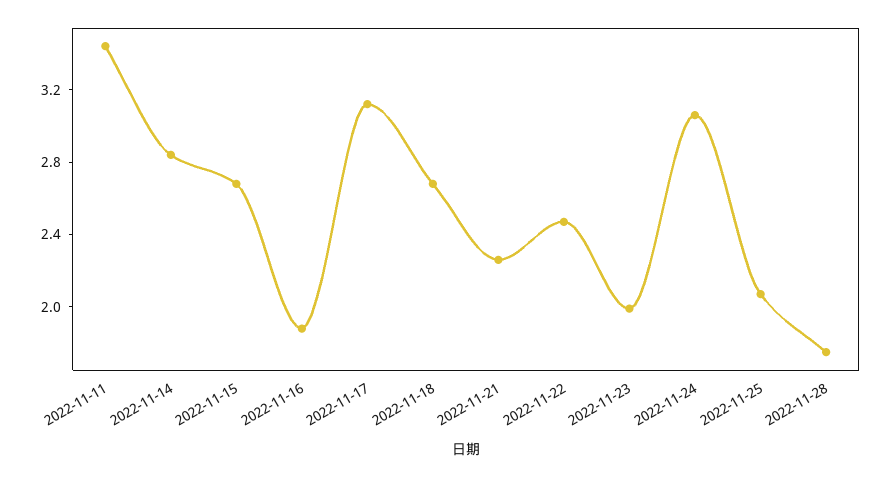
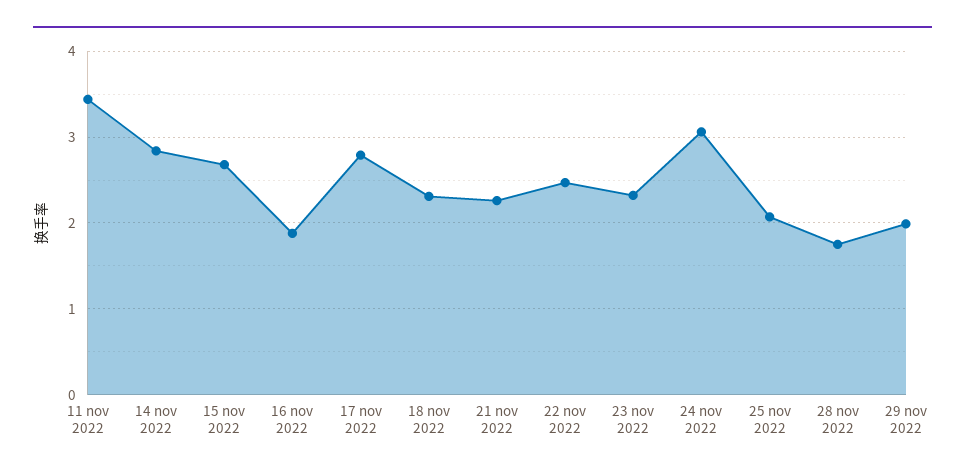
2022-11-17: 3.1 -> 2.8
2022-11-18: 2.7 -> 2.3
2022-11-23: 2 -> 2.3
29 nov 2022: none -> 2

